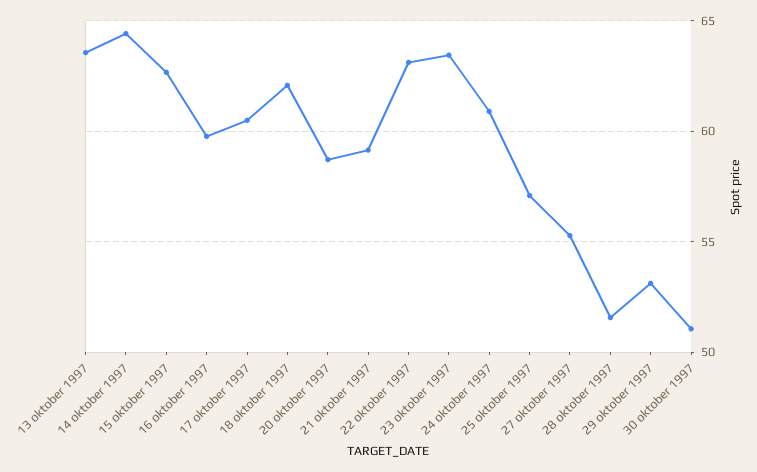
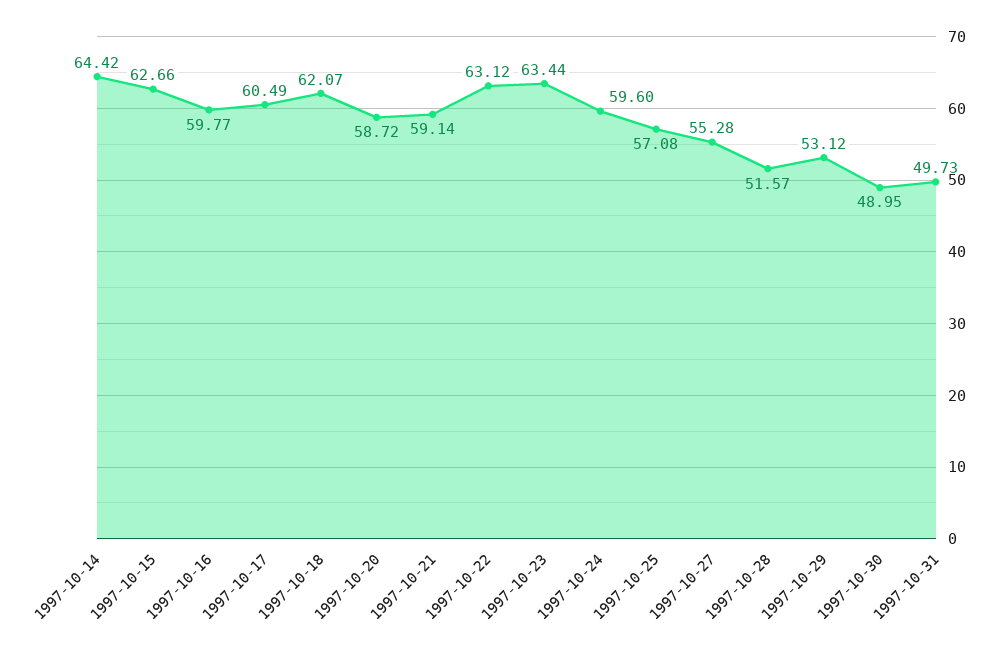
13 oktober 1997: 63.5 -> none
24 oktober 1997: 61 -> 59.6
30 oktober 1997: 51 -> 48.95
1997-10-31: none -> 49.73

